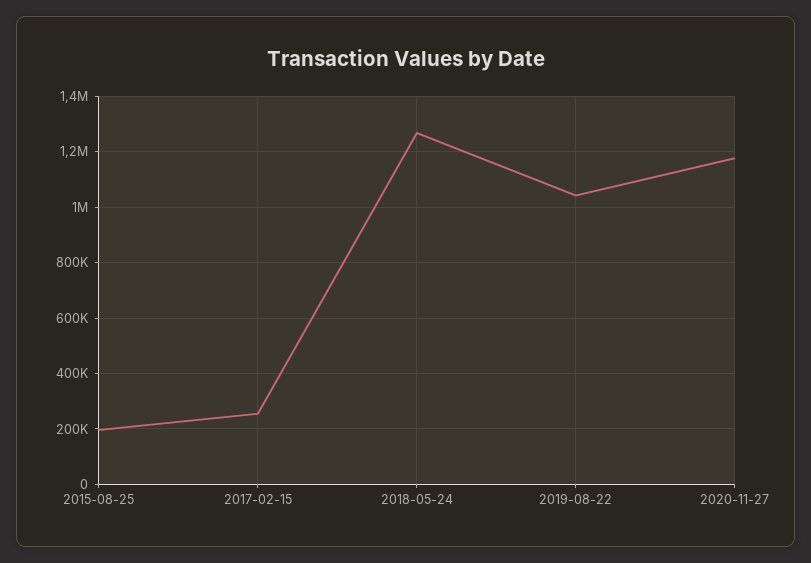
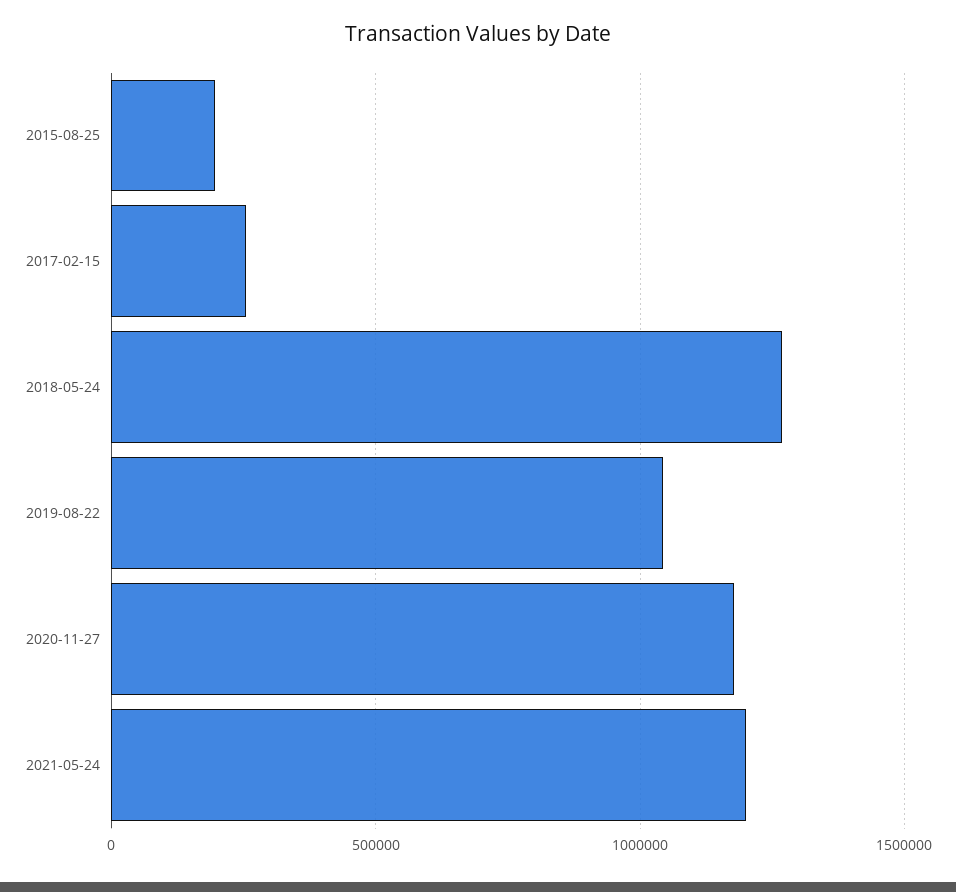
2021-05-24: none -> 1200000

